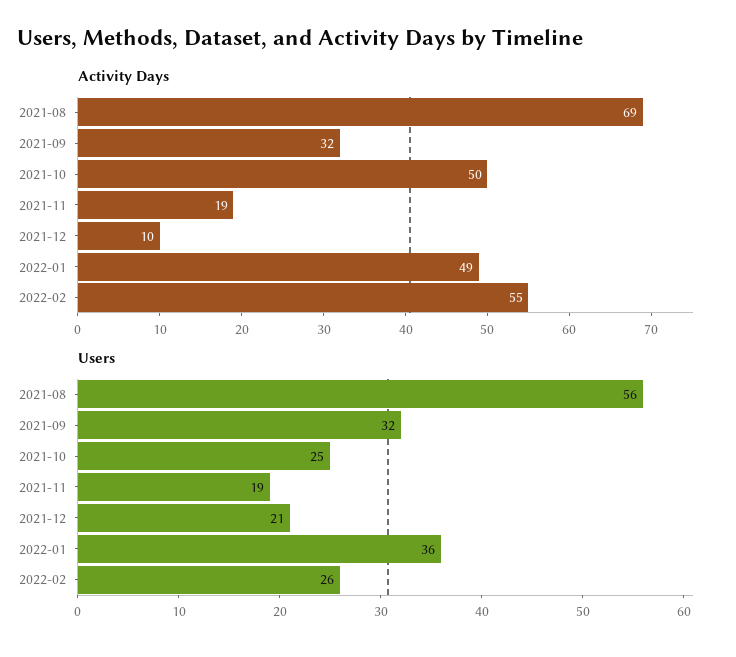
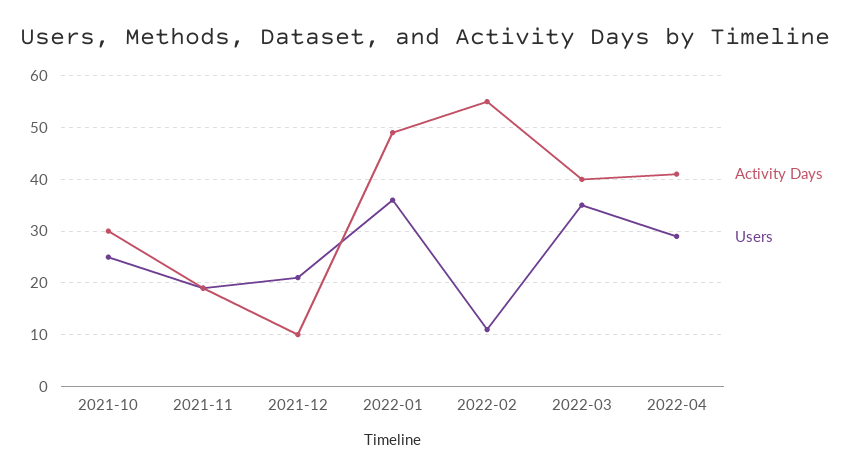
Activity Days, 2021-08: 69 -> none
Activity Days, 2021-09: 32 -> none
Activity Days, 2021-10: 50 -> 30
Users, 2021-08: 56 -> none
Users, 2021-09: 32 -> none
Users, 2022-02: 26 -> 10
Activity Days, 2022-03: none -> 40
Users, 2022-03: none -> 35
Activity Days, 2022-04: none -> 40
Users, 2022-04: none -> 30

